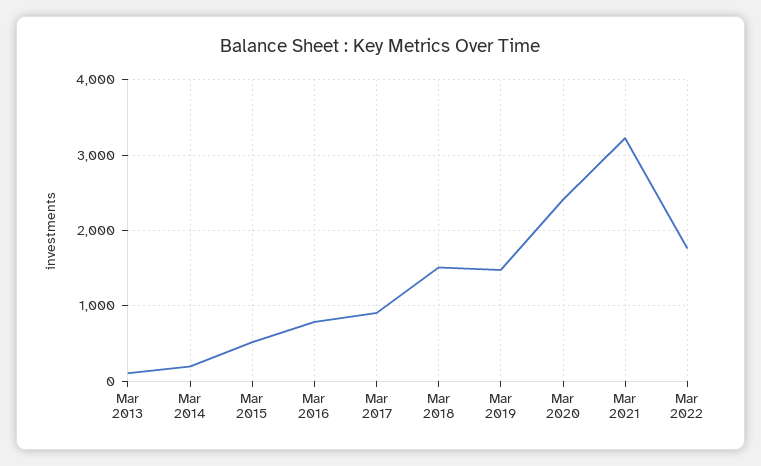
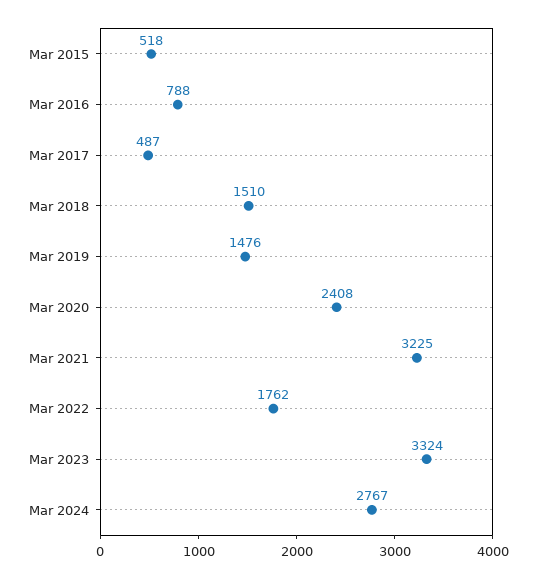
Mar 2013: 100 -> none
Mar 2014: 200 -> none
Mar 2017: 900 -> 487
Mar 2023: none -> 3324
Mar 2024: none -> 2767

